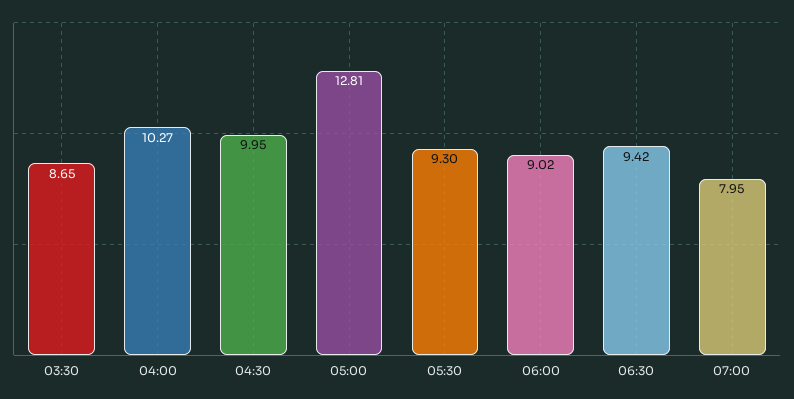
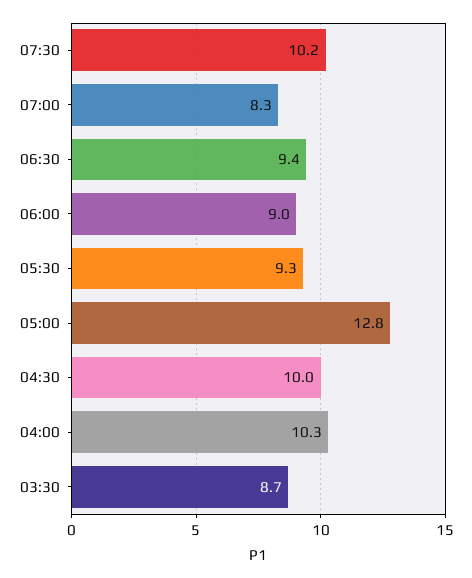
07:00: 7.95 -> 8.3
07:30: none -> 10.2

